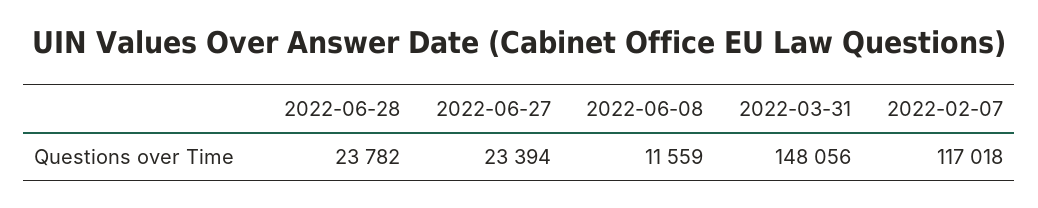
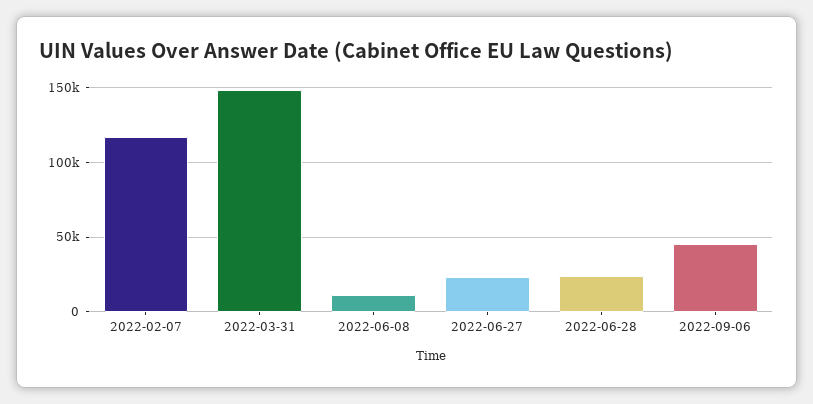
2022-09-06: none -> 45000

